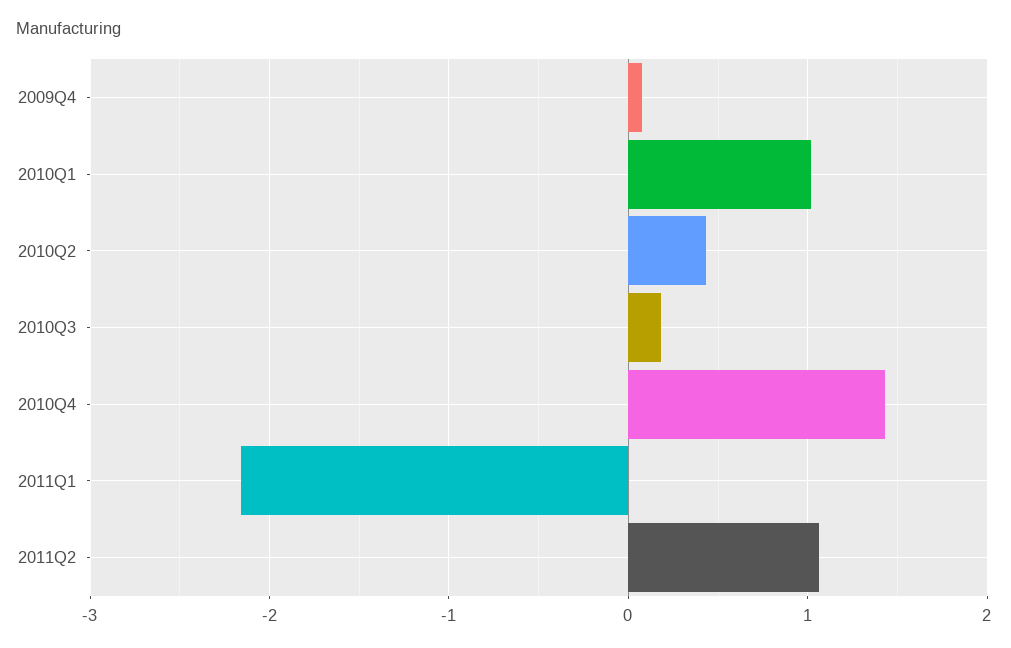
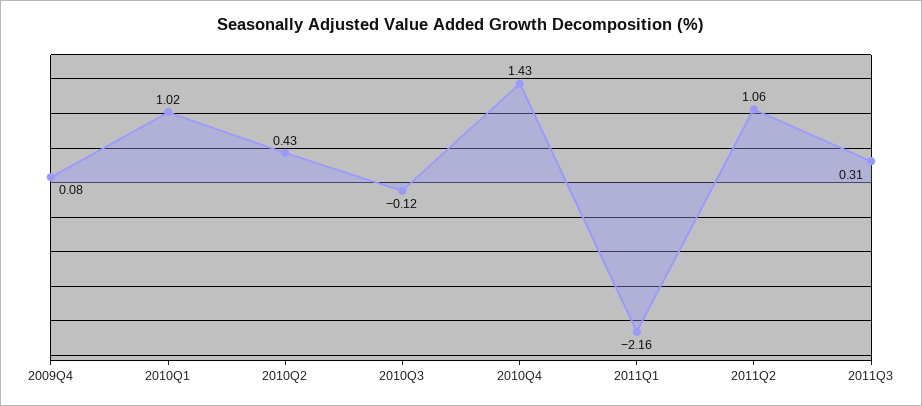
2010Q3: 0.2 -> -0.12
2011Q3: none -> 0.31

